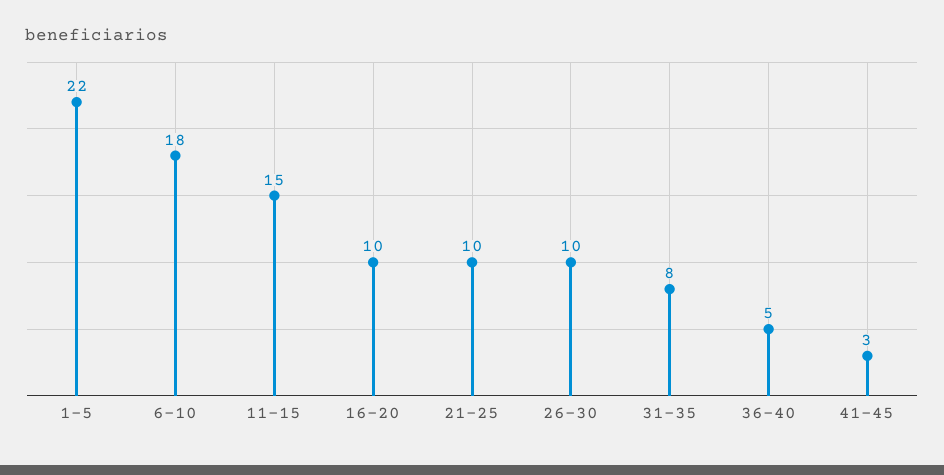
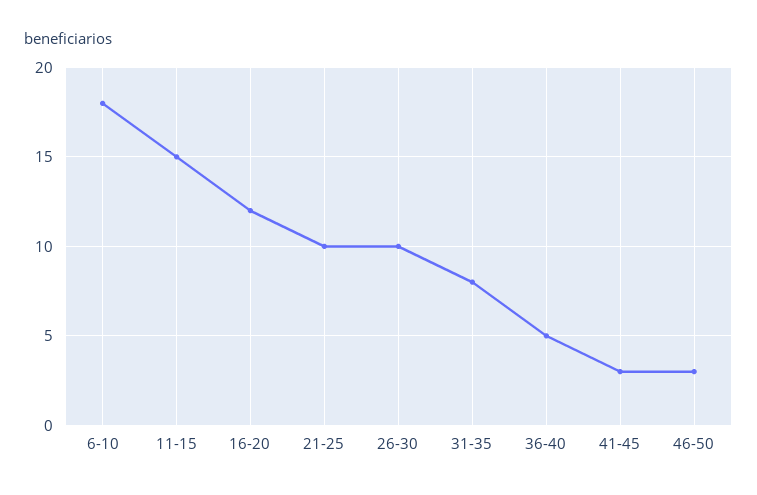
1-5: 22 -> none
16-20: 10 -> 12
46-50: none -> 3

